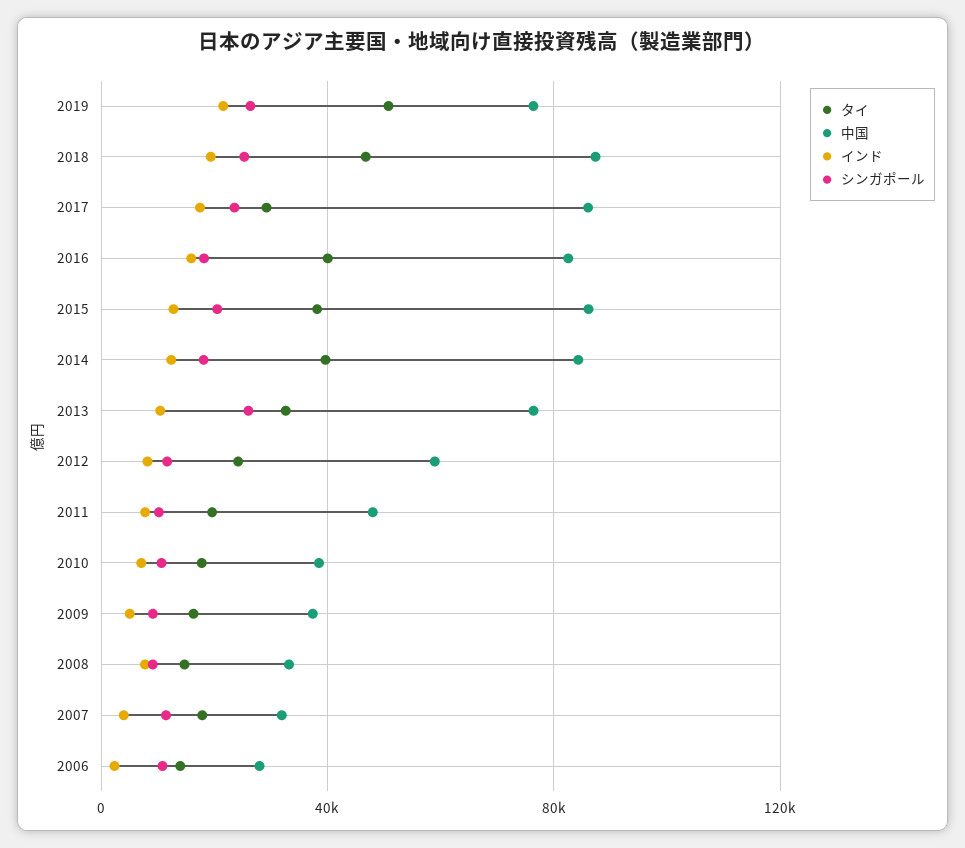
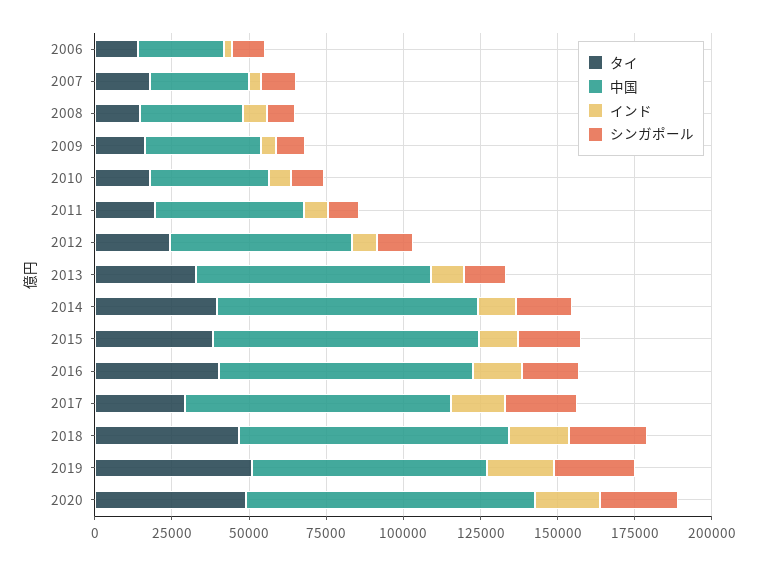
シンガポール, 2013: 25000 -> 15000
タイ, 2020: none -> 50000
中国, 2020: none -> 95000
インド, 2020: none -> 20000
シンガポール, 2020: none -> 25000

